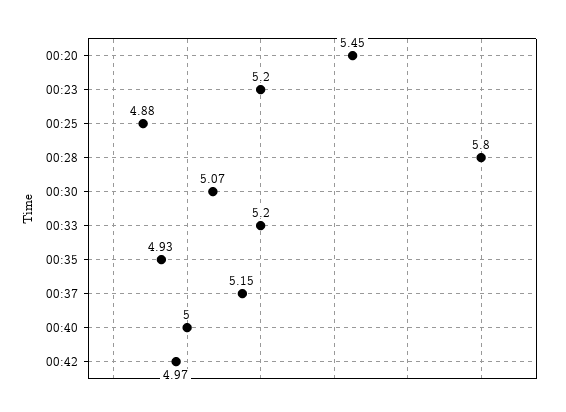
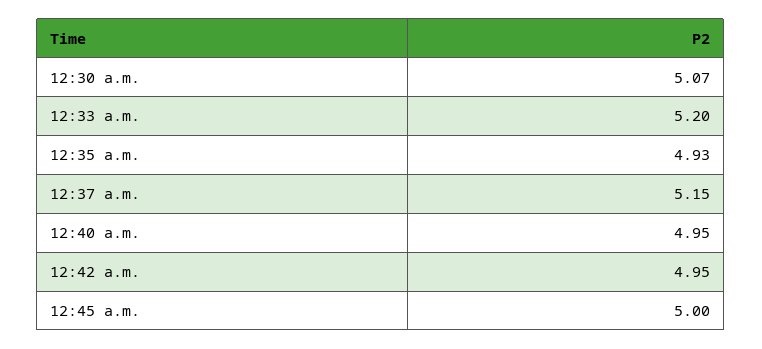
00:20: 5.45 -> none
00:23: 5.2 -> none
00:25: 4.88 -> none
00:28: 5.8 -> none
00:40: 5 -> 4.95
00:42: 4.97 -> 4.95
12:45 a.m.: none -> 5

